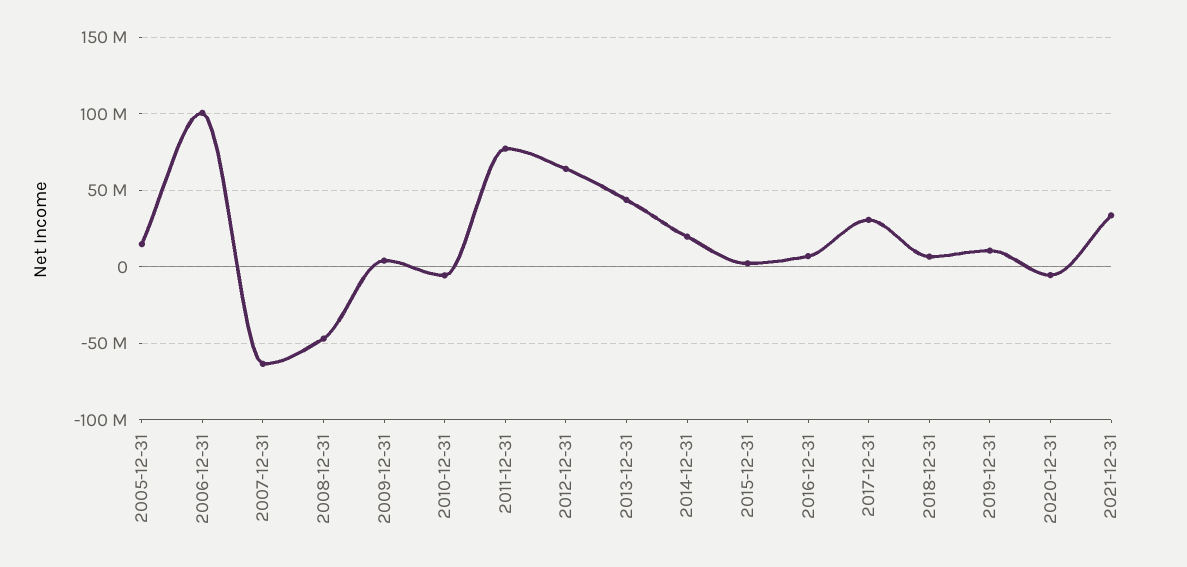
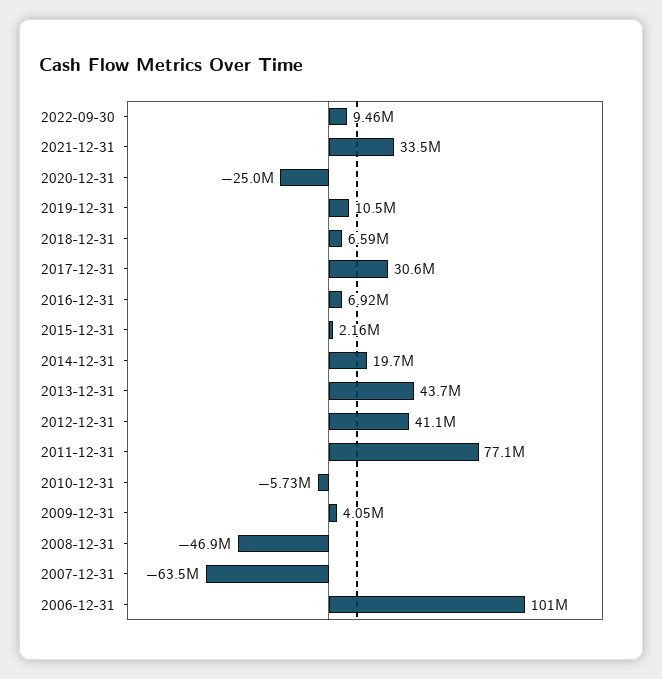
2005-12-31: 15000000 -> none
2012-12-31: 65000000 -> 41100000
2020-12-31: -5000000 -> -25000000
2022-09-30: none -> 9460000

